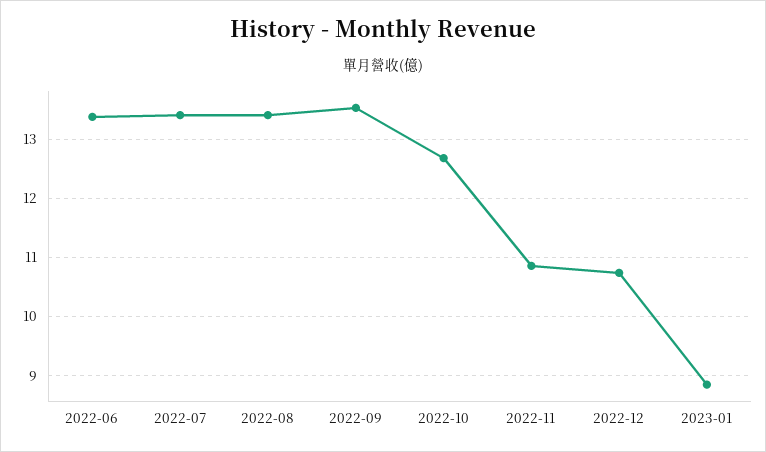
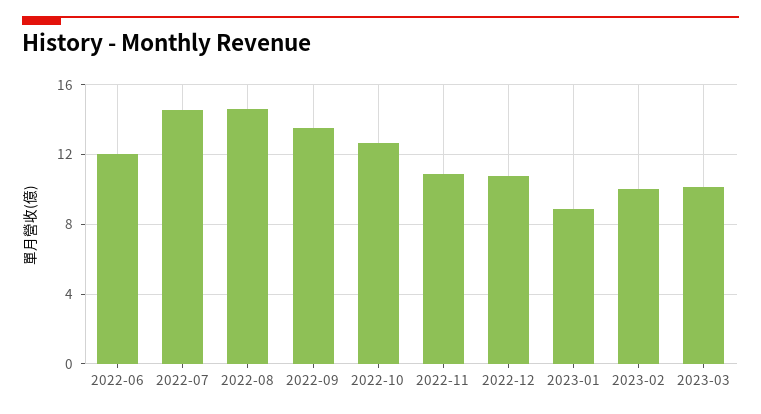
2022-06: 13.4 -> 12
2022-07: 13.4 -> 14.5
2022-08: 13.4 -> 14.5
2023-02: none -> 10
2023-03: none -> 10

